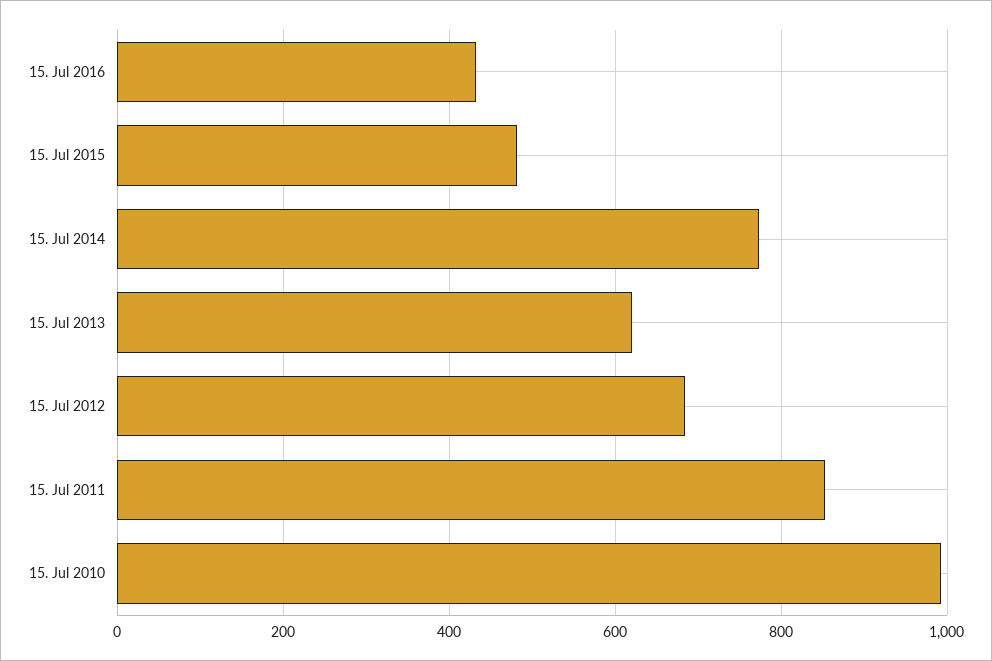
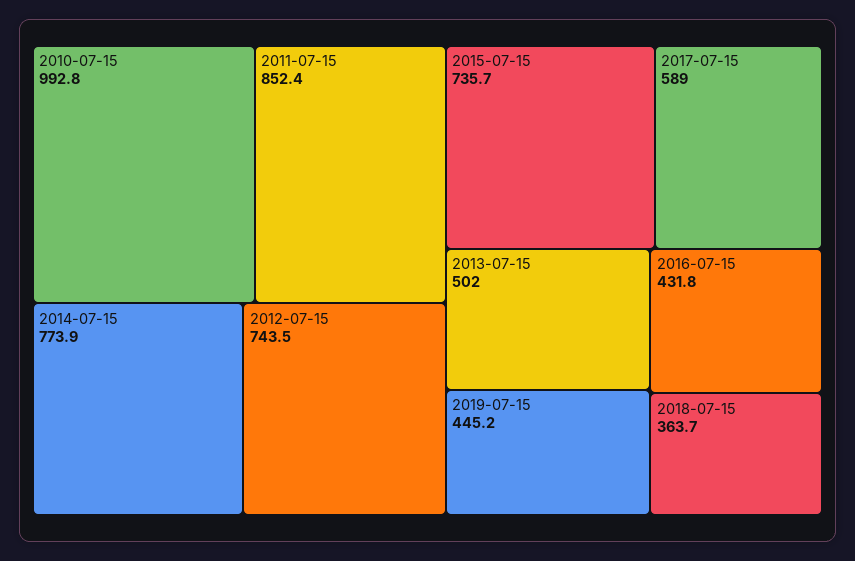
15. Jul 2015: 480 -> 735.7
15. Jul 2013: 620 -> 502
15. Jul 2012: 680 -> 743.5
2017-07-15: none -> 589
2019-07-15: none -> 445.2
2018-07-15: none -> 363.7

